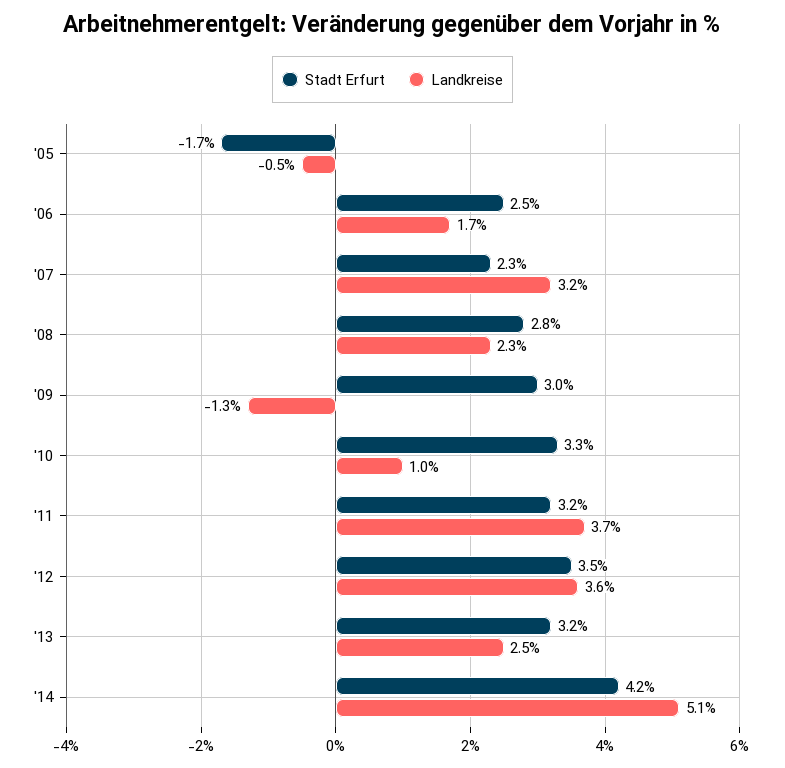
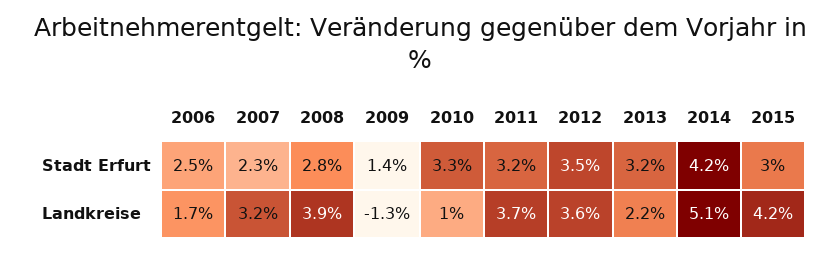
Stadt Erfurt, '05: -1.7 -> none
Landkreise, '05: -0.5 -> none
Landkreise, '08: 2.3 -> 3.9
Stadt Erfurt, '09: 3 -> 1.4
Landkreise, '13: 2.5 -> 2.2
Stadt Erfurt, 2015: none -> 3
Landkreise, 2015: none -> 4.2

